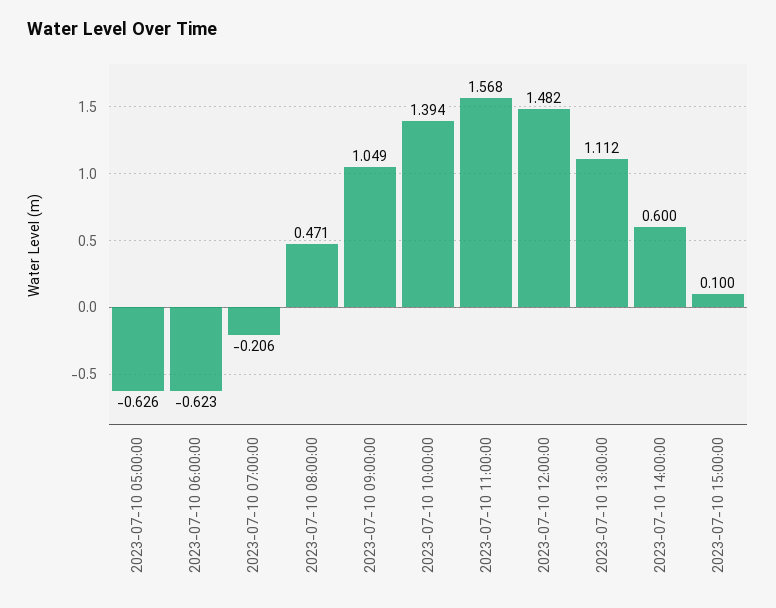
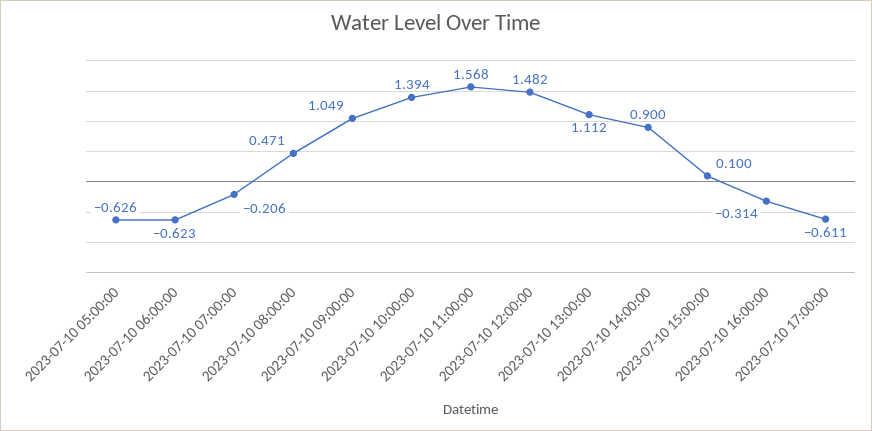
2023-07-10 14:00:00: 0.6 -> 0.9
2023-07-10 16:00:00: none -> -0.314
2023-07-10 17:00:00: none -> -0.611

